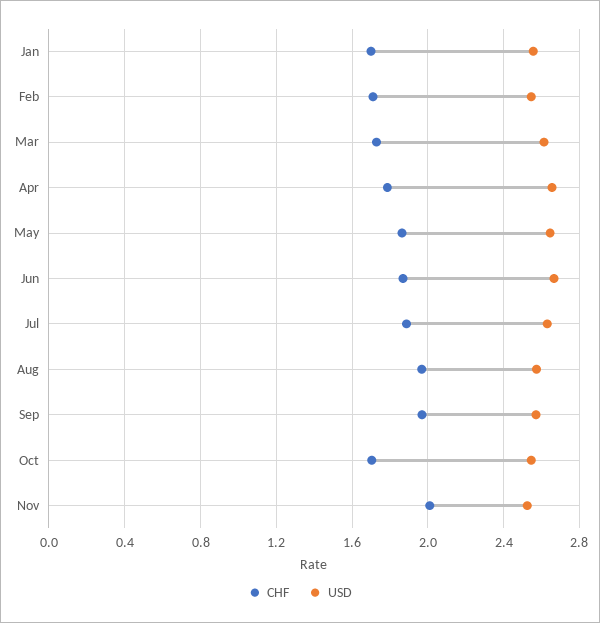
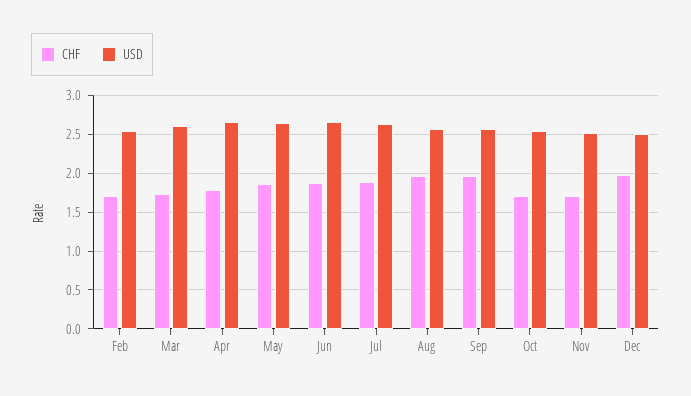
CHF, Jan: 1.7 -> none
USD, Jan: 2.55 -> none
CHF, Nov: 2 -> 1.7
CHF, Dec: none -> 2
USD, Dec: none -> 2.5

